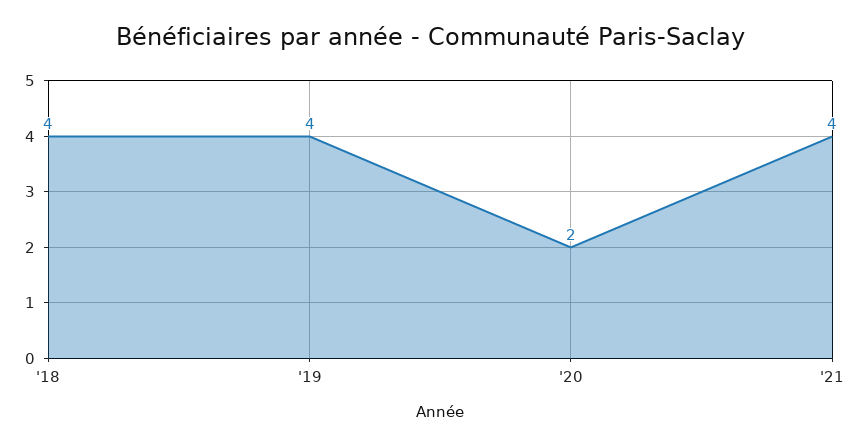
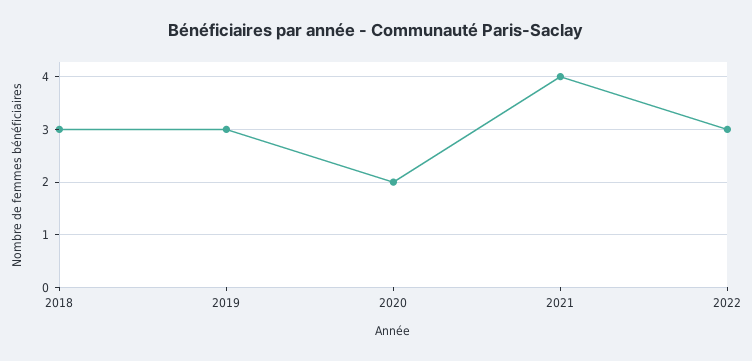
'18: 4 -> 3
'19: 4 -> 3
2022: none -> 3

